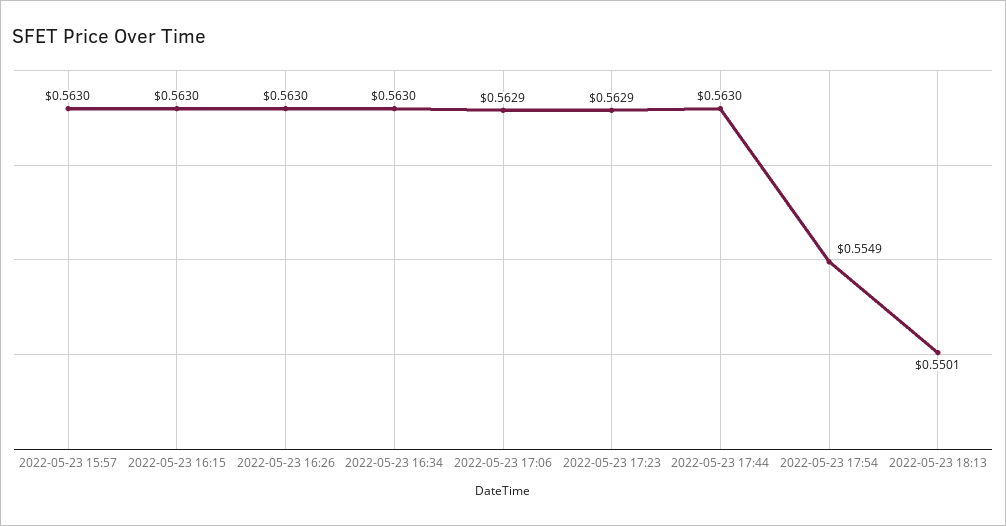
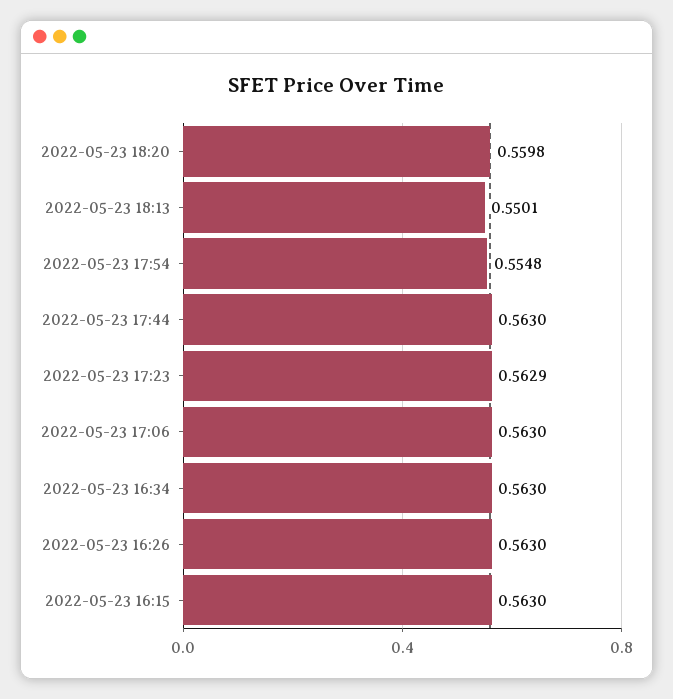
2022-05-23 15:57: 0.563 -> none
2022-05-23 17:06: 0.5629 -> 0.563
2022-05-23 17:54: 0.5549 -> 0.5548
2022-05-23 18:20: none -> 0.5598

